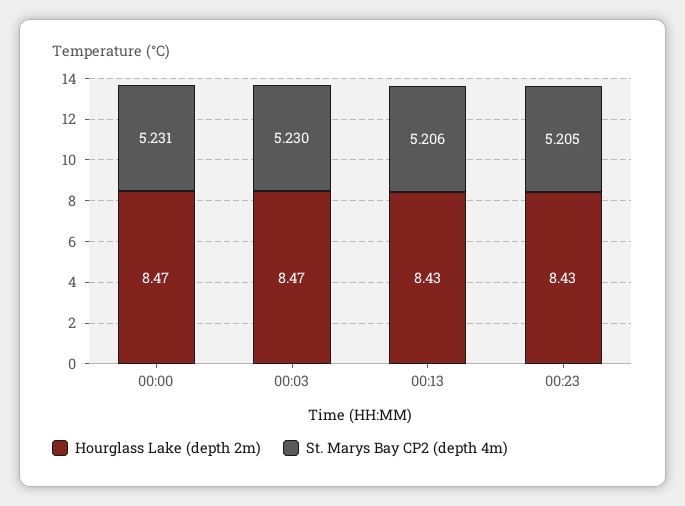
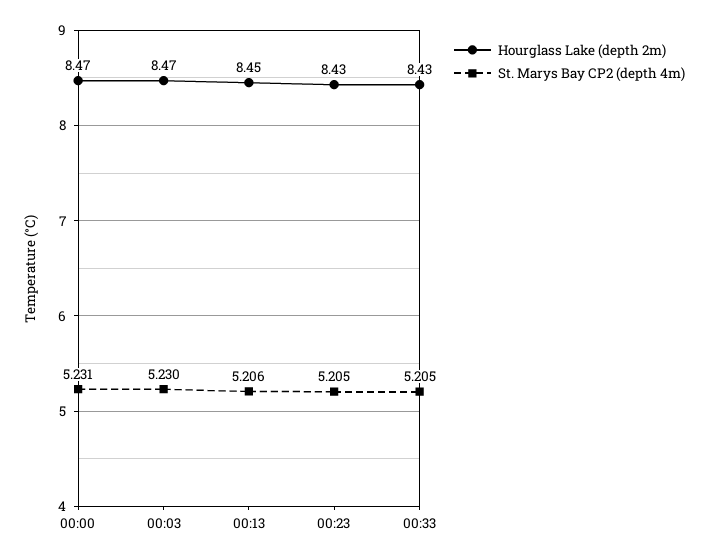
Hourglass Lake (depth 2m), 00:13: 8.43 -> 8.45
Hourglass Lake (depth 2m), 00:33: none -> 8.43
St. Marys Bay CP2 (depth 4m), 00:33: none -> 5.205

